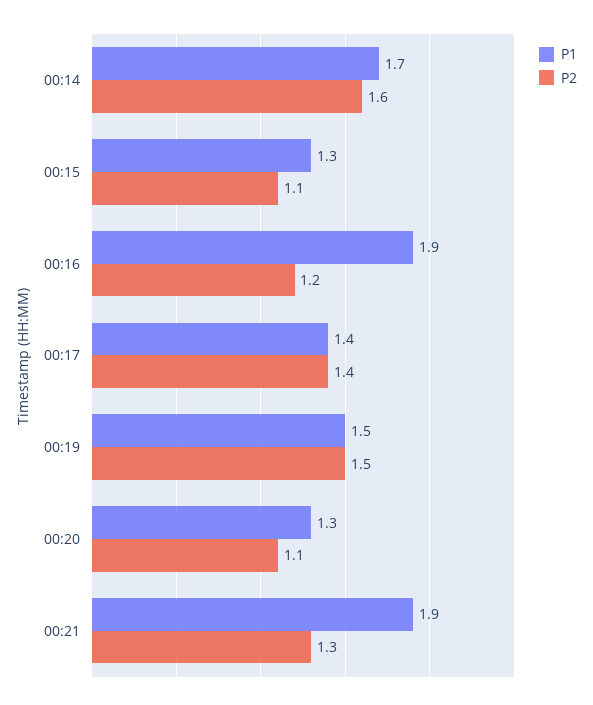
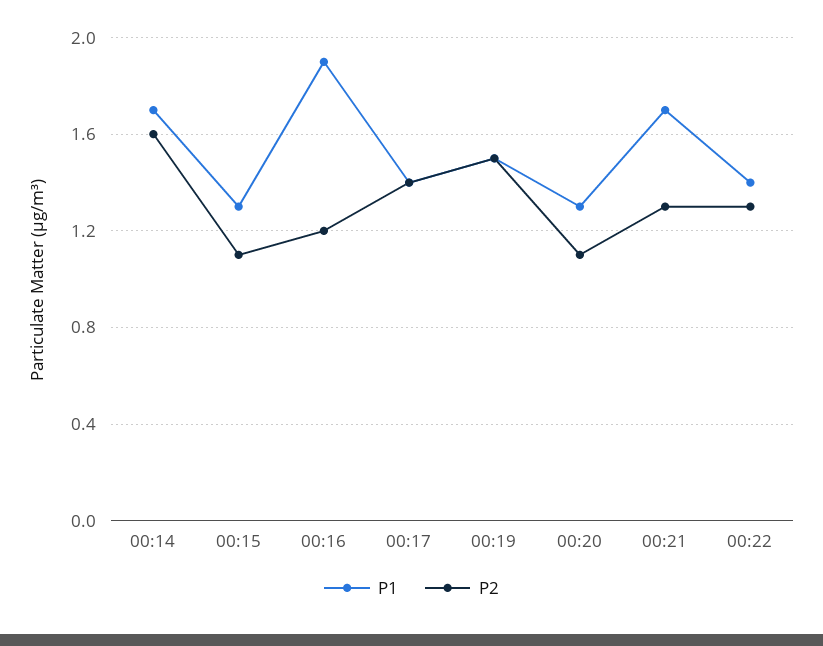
P1, 00:21: 1.9 -> 1.7
P1, 00:22: none -> 1.4
P2, 00:22: none -> 1.3

